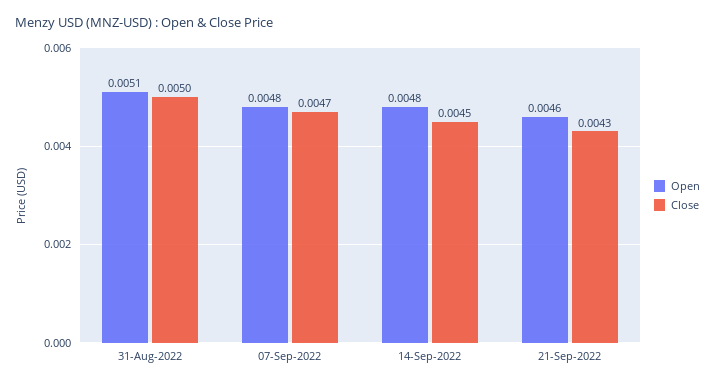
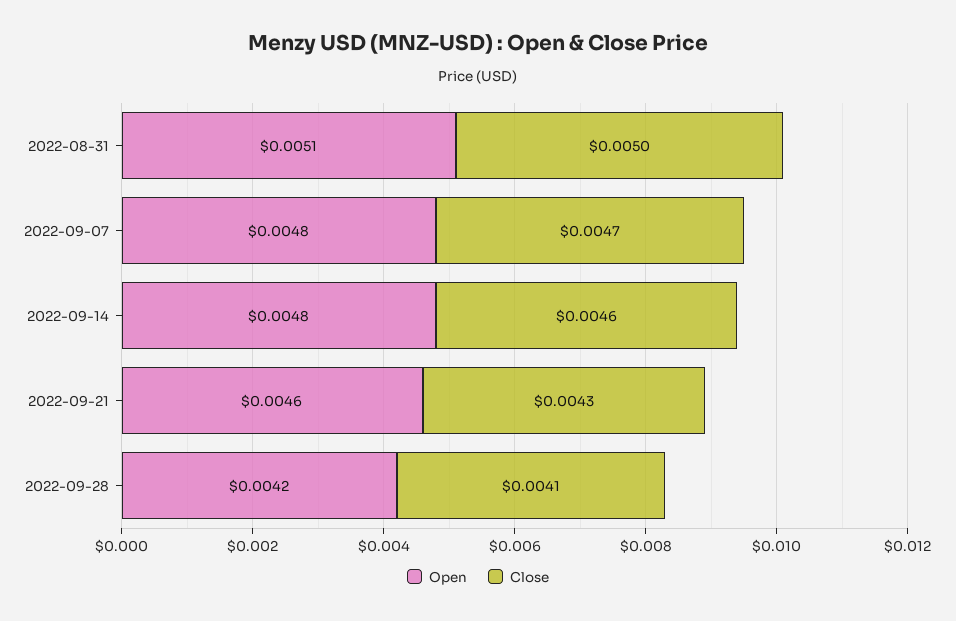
Close, 14-Sep-2022: 0.0045 -> 0.0046
Open, 2022-09-28: none -> 0.0042
Close, 2022-09-28: none -> 0.0041

